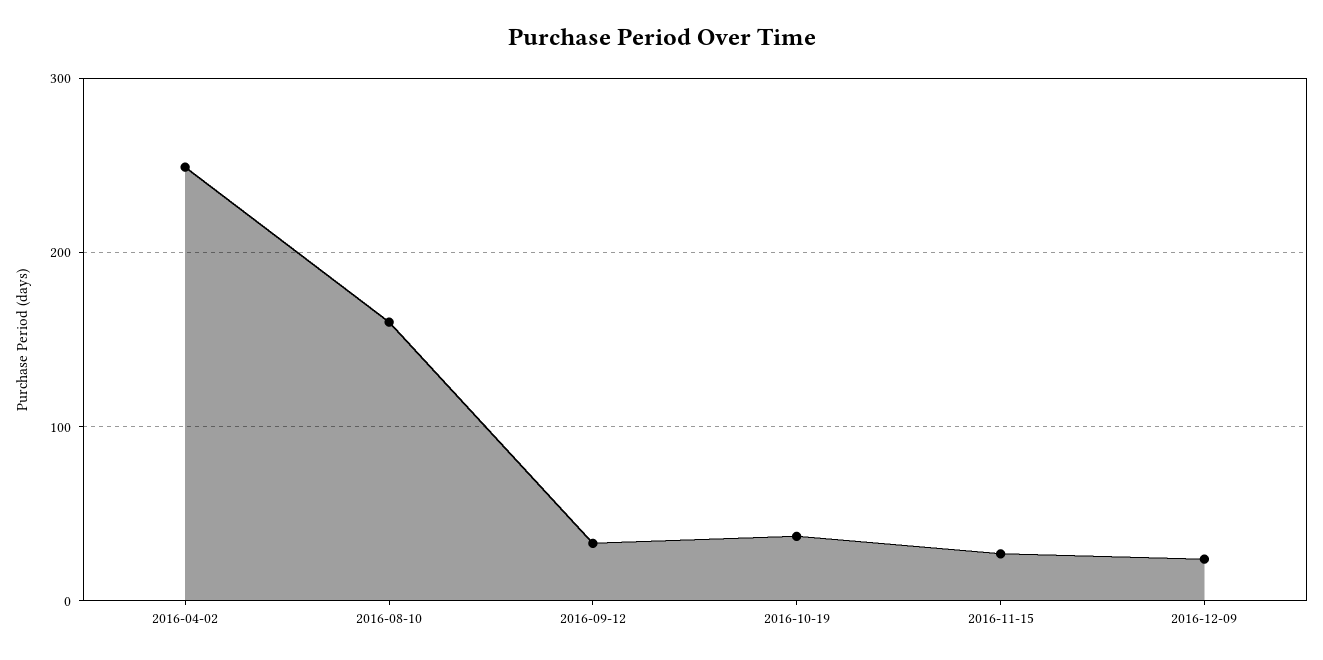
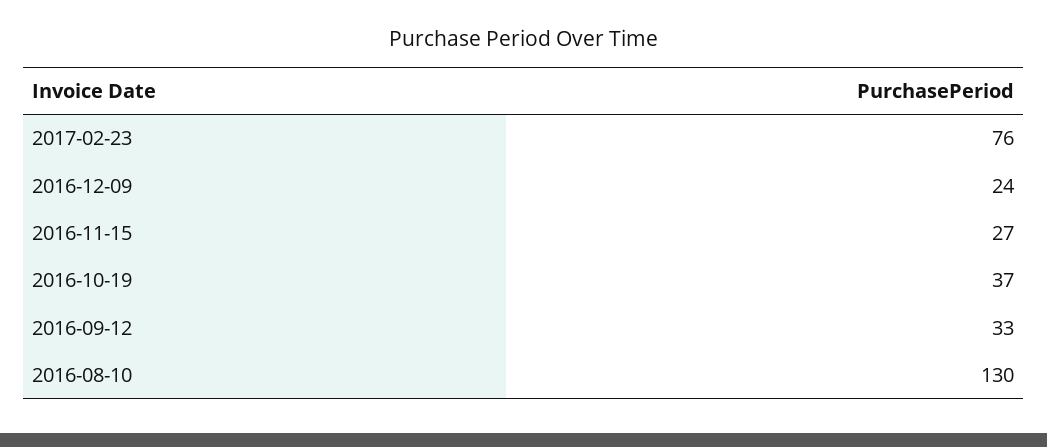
2016-04-02: 250 -> none
2016-08-10: 160 -> 130
2017-02-23: none -> 76

